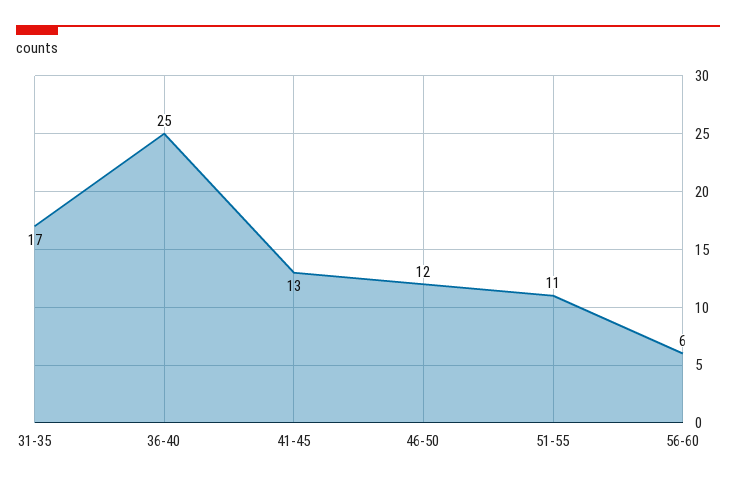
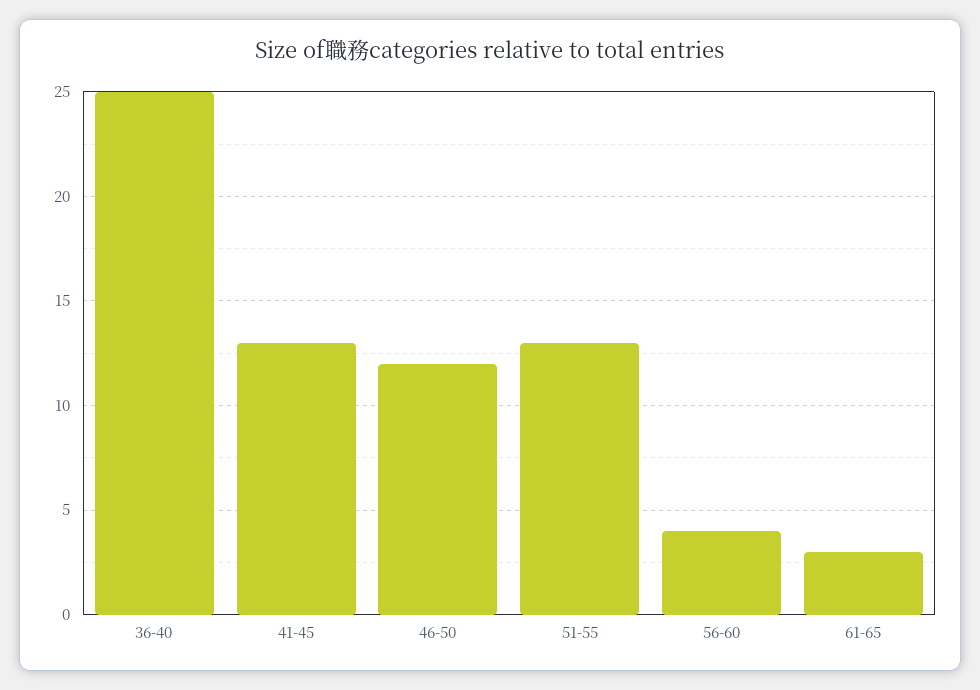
31-35: 17 -> none
51-55: 11 -> 13
56-60: 6 -> 4
61-65: none -> 3

